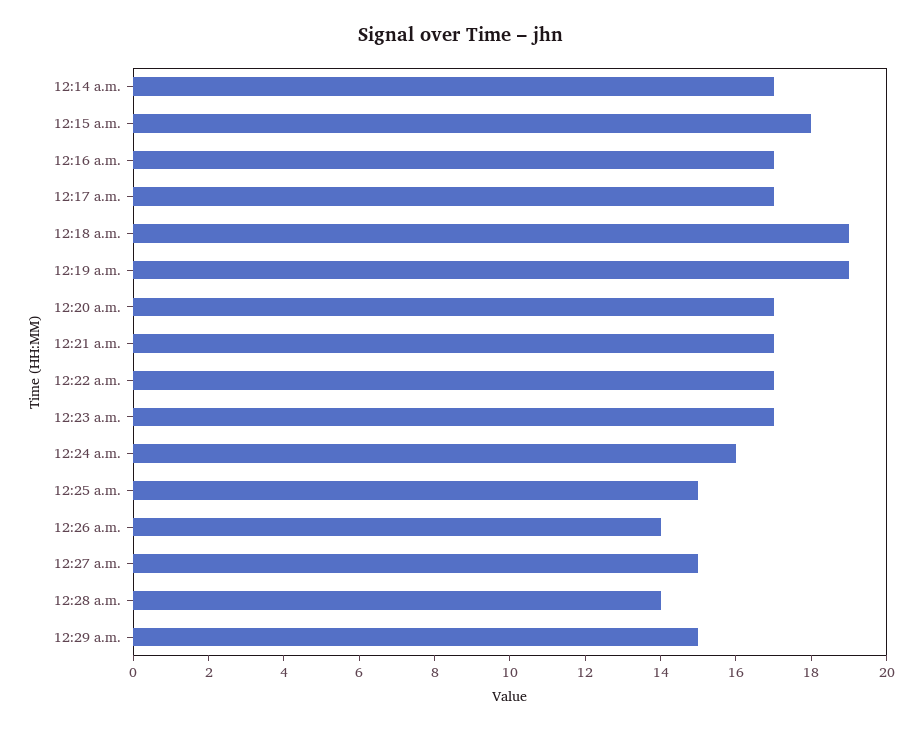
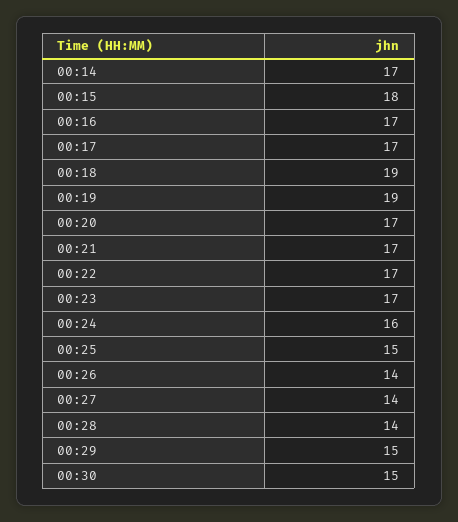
12:27 a.m.: 15 -> 14
00:30: none -> 15

